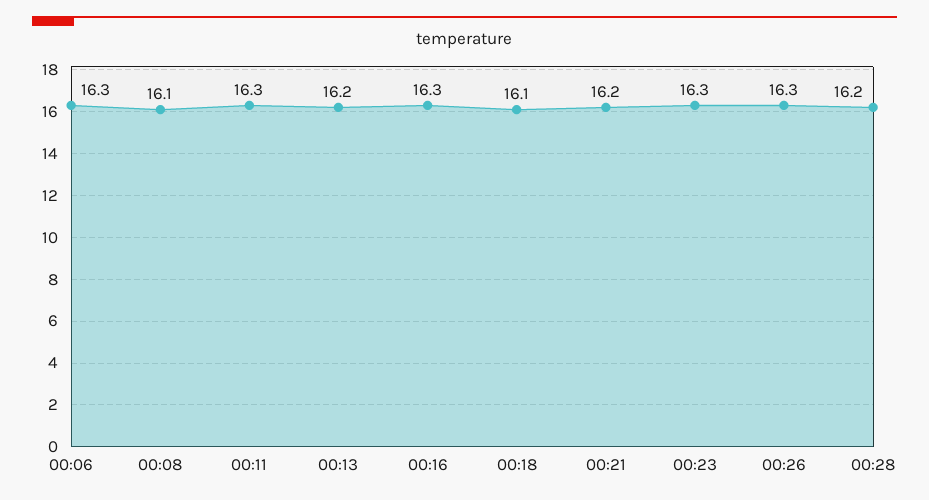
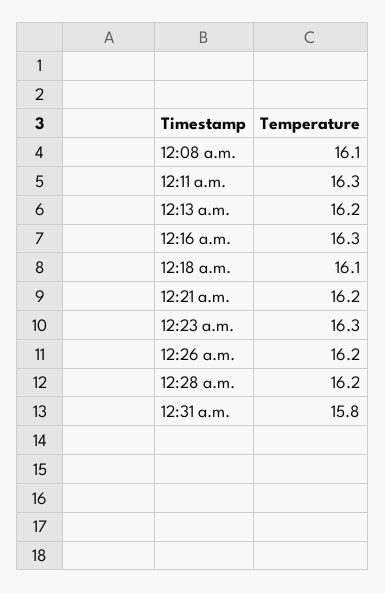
00:06: 16.3 -> none
00:26: 16.3 -> 16.2
12:31 a.m.: none -> 15.8

